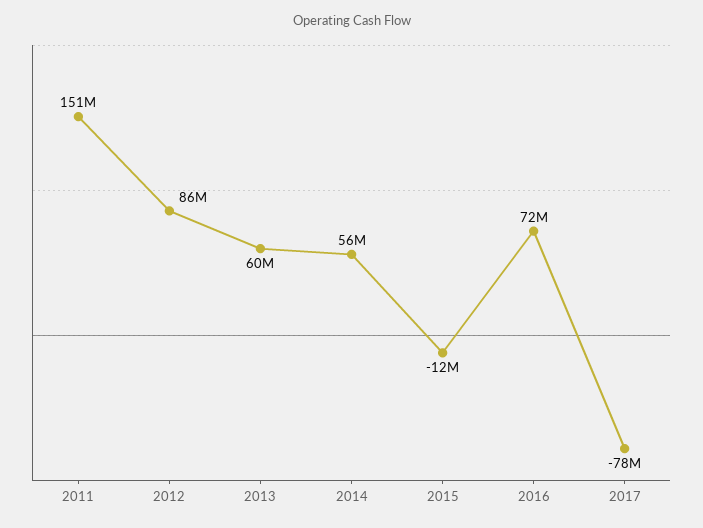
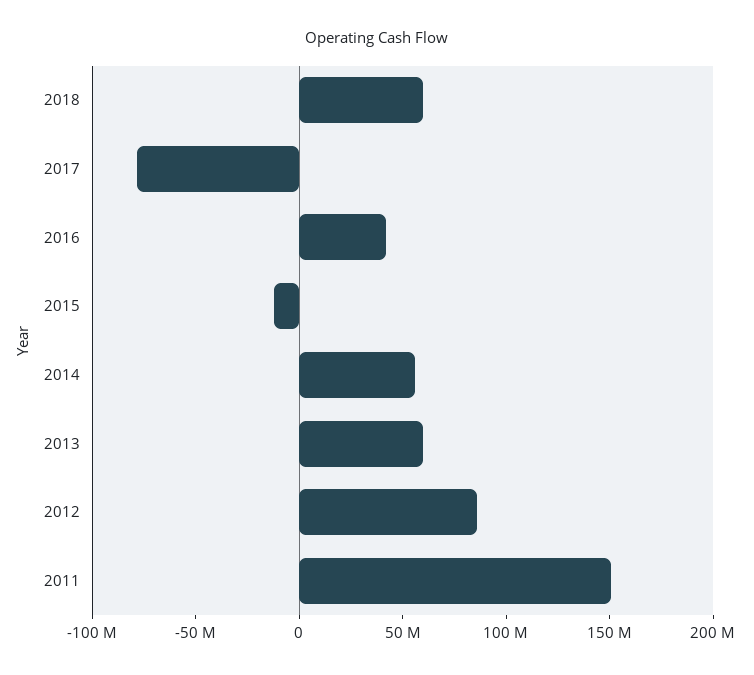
2016: 72000000 -> 40000000
2018: none -> 60000000

